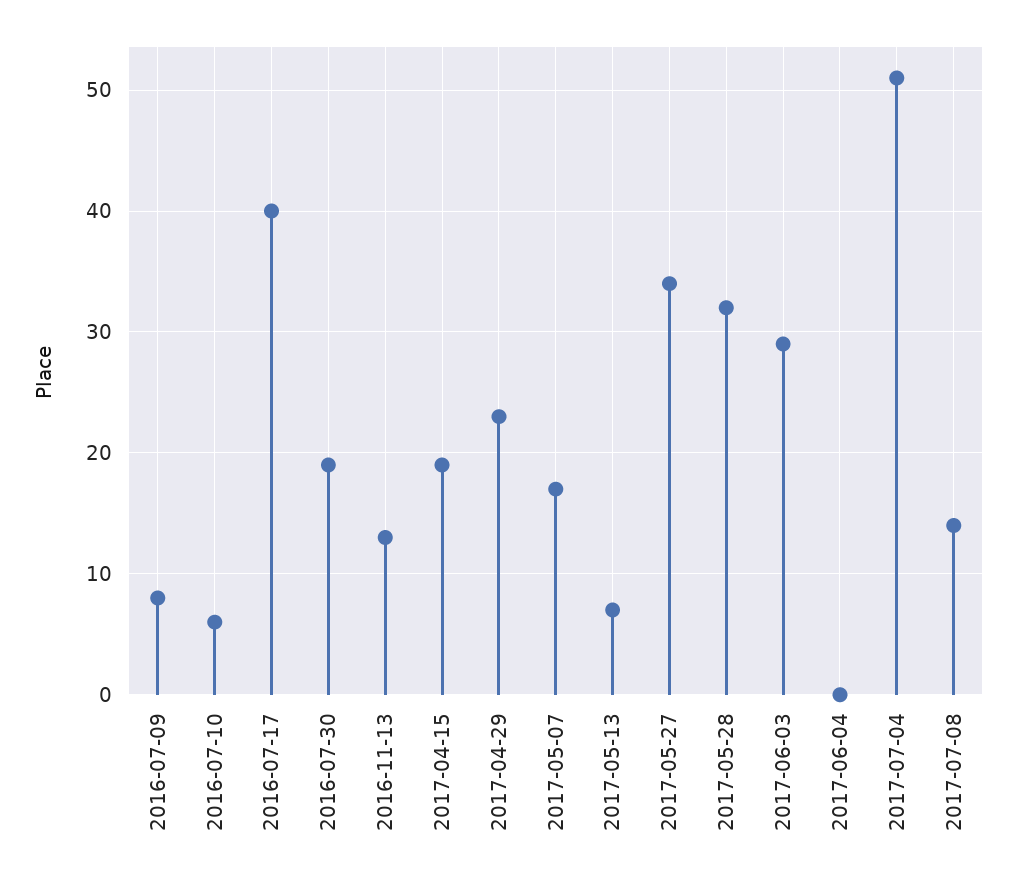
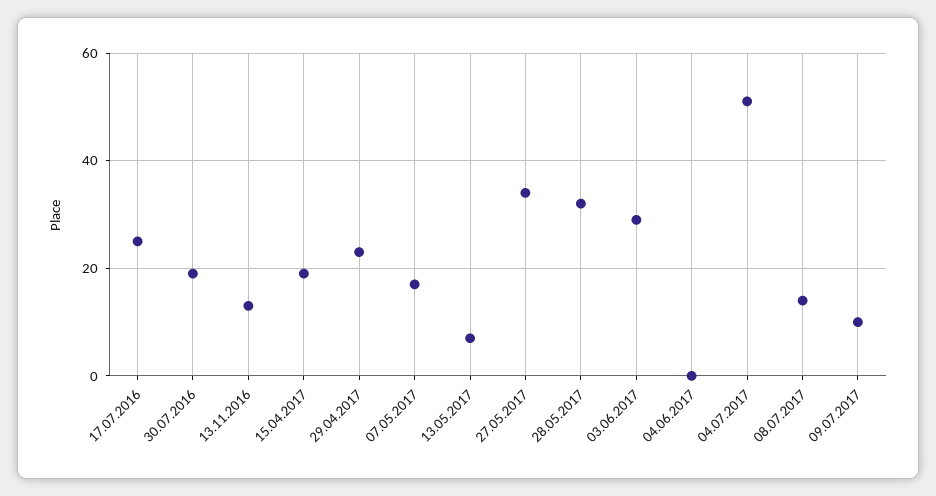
2016-07-09: 8 -> none
2016-07-10: 6 -> none
2016-07-17: 40 -> 25
09.07.2017: none -> 10

